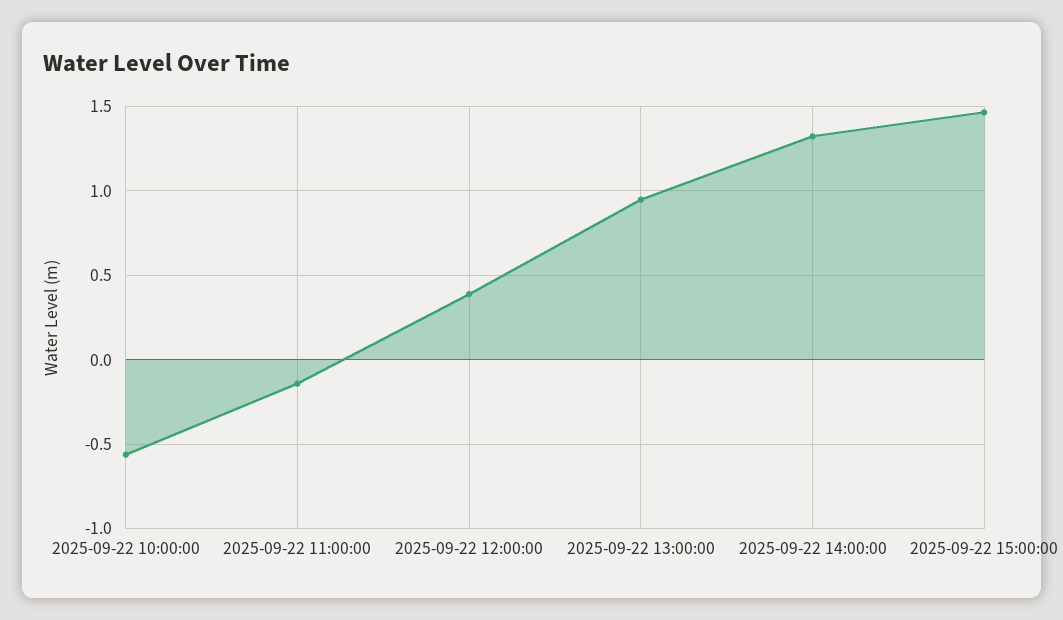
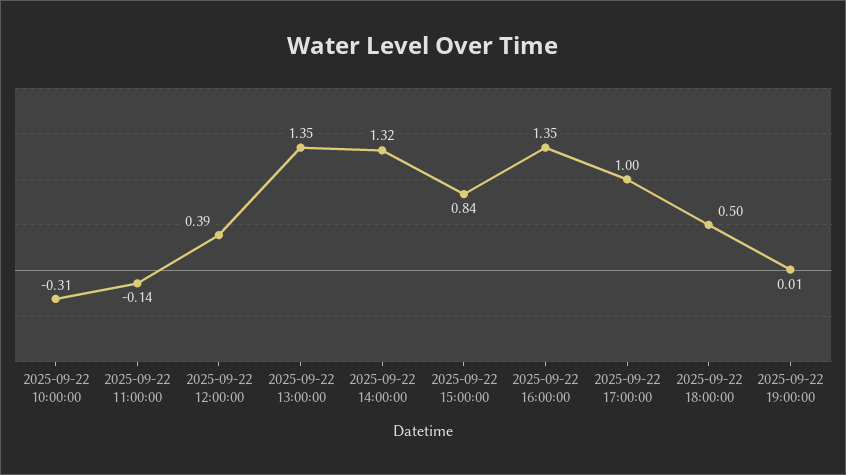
2025-09-22 10:00:00: -0.55 -> -0.31
2025-09-22 13:00:00: 0.95 -> 1.35
2025-09-22 15:00:00: 1.45 -> 0.84
2025-09-22 16:00:00: none -> 1.35
2025-09-22 17:00:00: none -> 1
2025-09-22 18:00:00: none -> 0.5
2025-09-22 19:00:00: none -> 0.01

